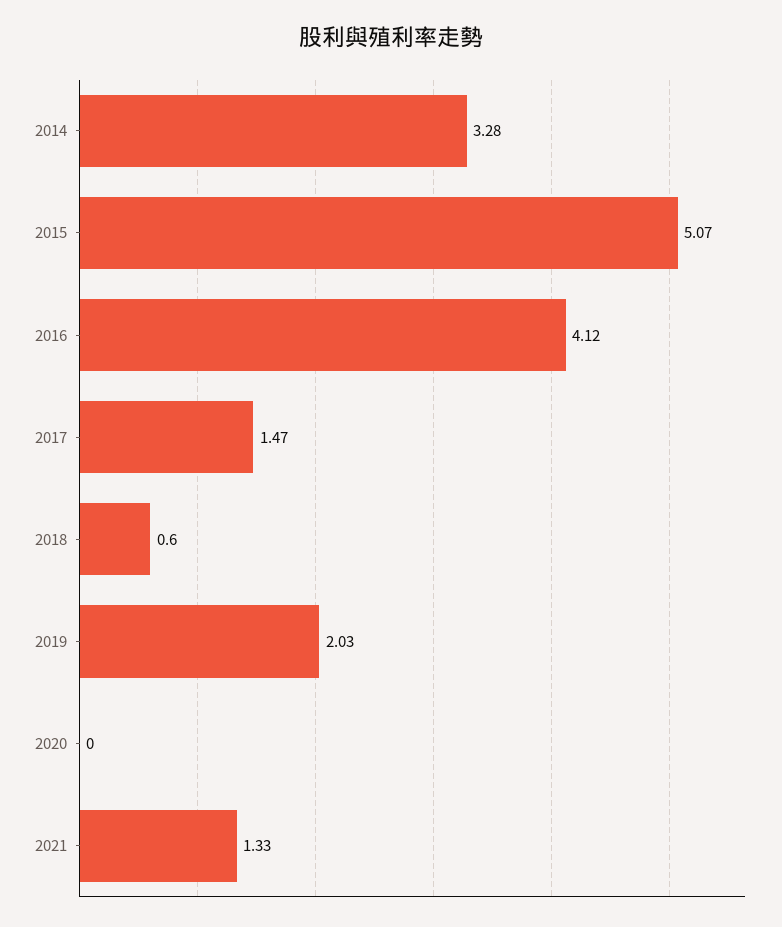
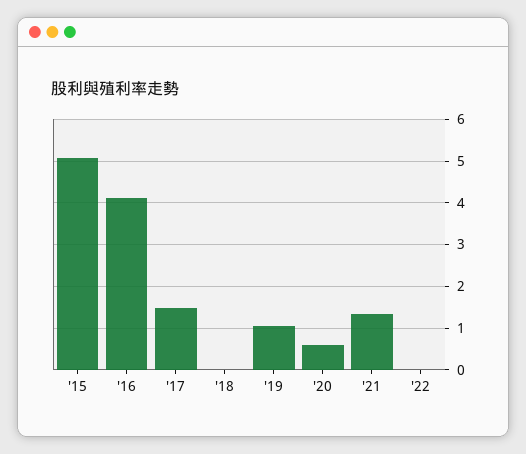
2014: 3.28 -> none
2018: 0.6 -> 0
2019: 2.03 -> 1
2020: 0 -> 0.6
'22: none -> 0

